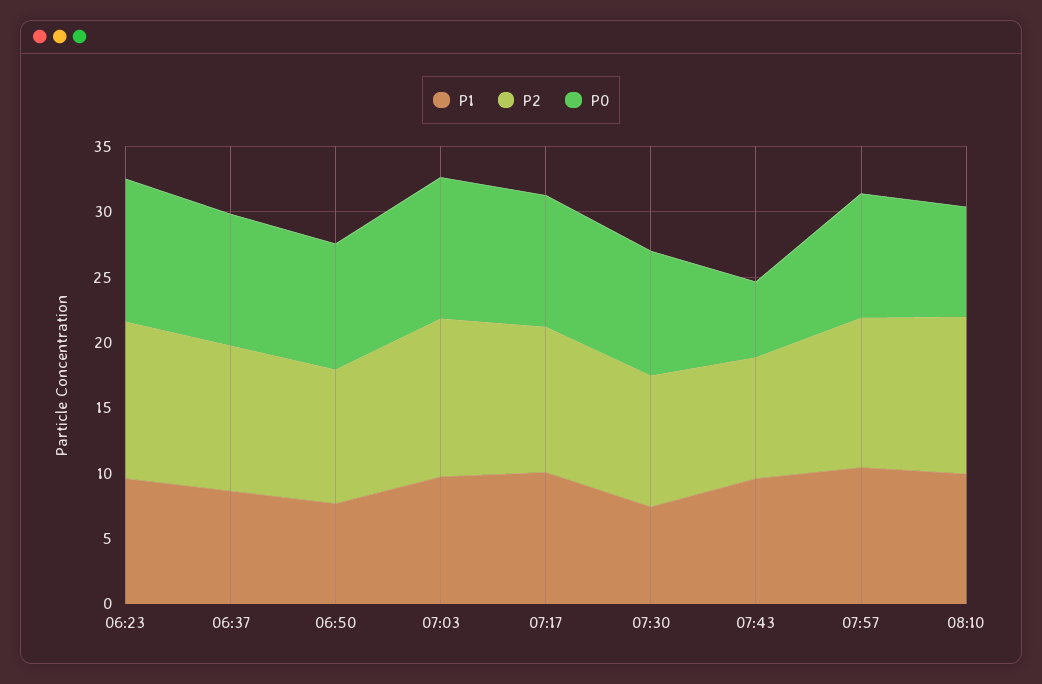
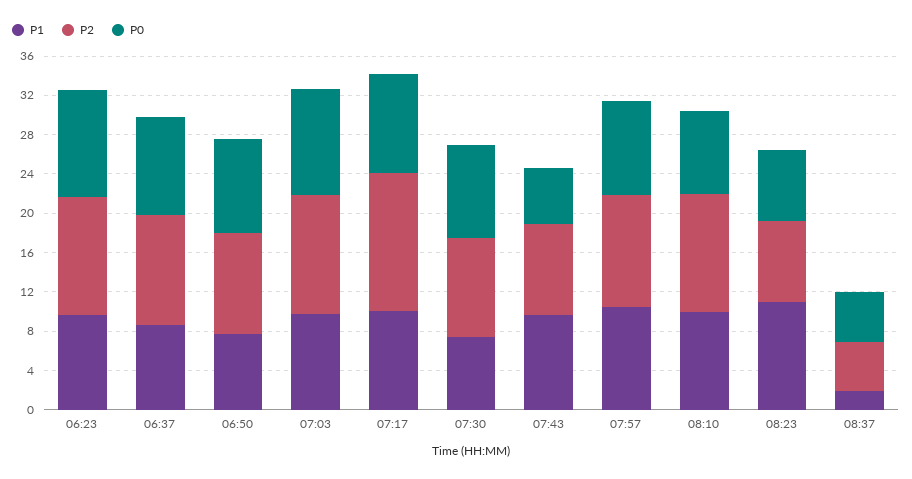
P2, 07:17: 11 -> 14
P1, 08:23: none -> 11
P2, 08:23: none -> 8
P0, 08:23: none -> 7
P1, 08:37: none -> 2
P2, 08:37: none -> 5
P0, 08:37: none -> 5

